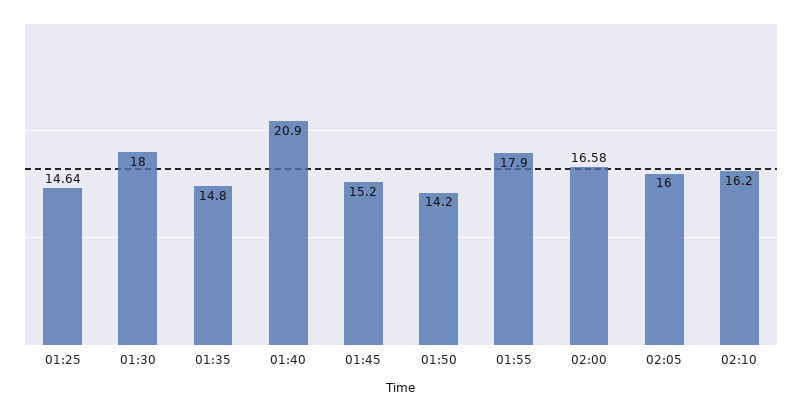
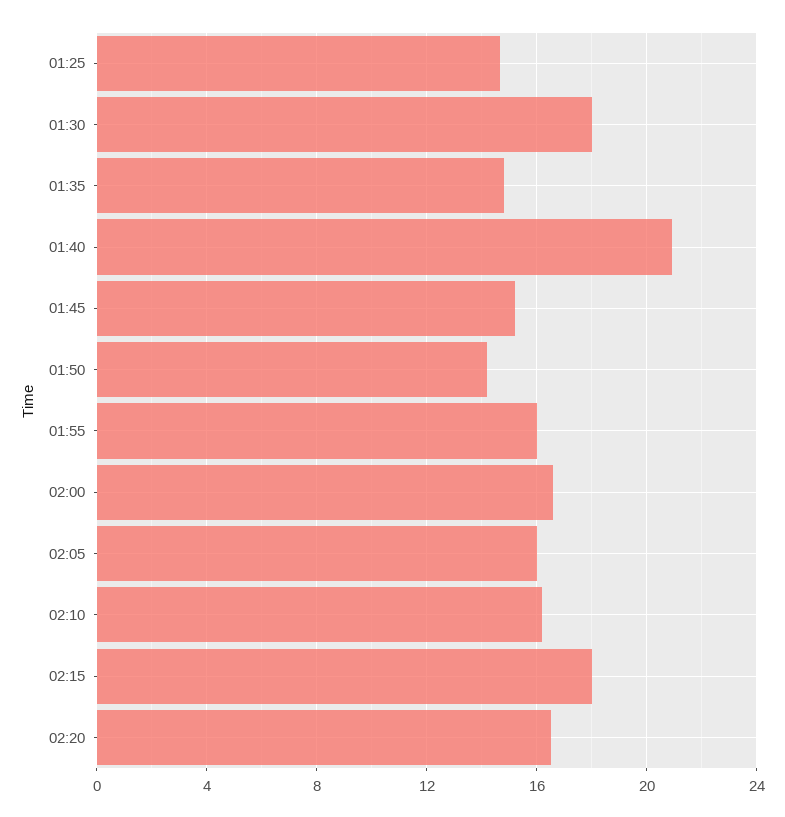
01:55: 17.9 -> 16
02:15: none -> 18
02:20: none -> 16.5

